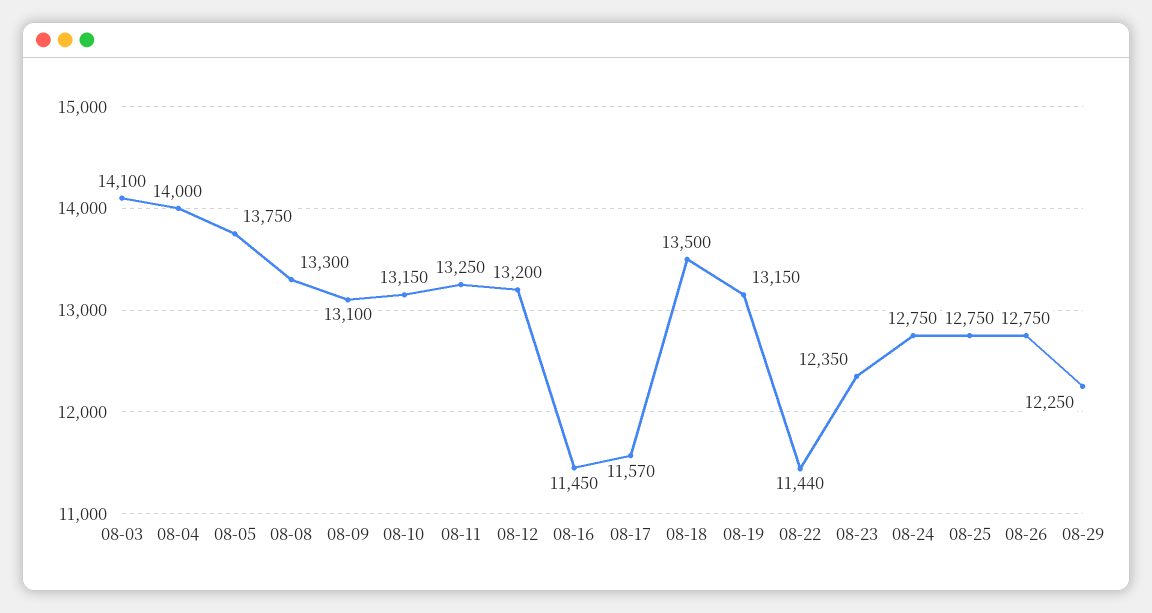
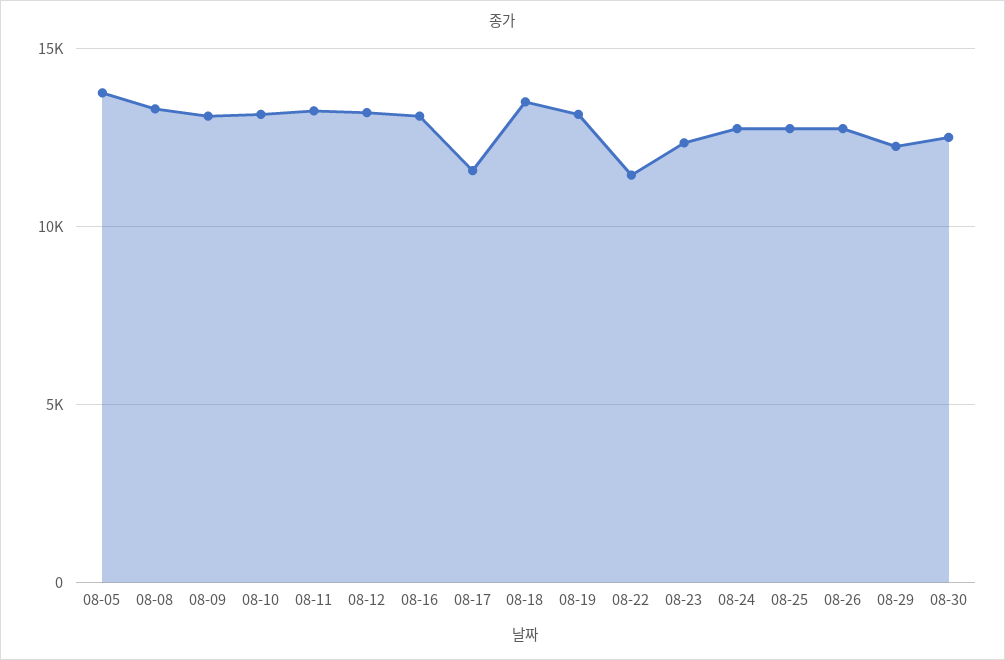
08-03: 14100 -> none
08-04: 14000 -> none
08-16: 11450 -> 13000
08-30: none -> 12500

